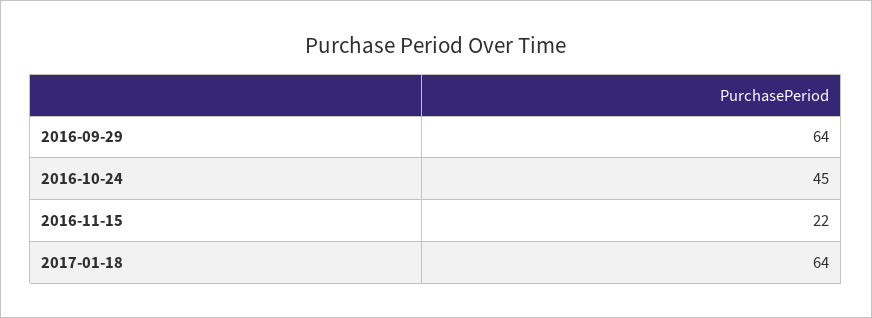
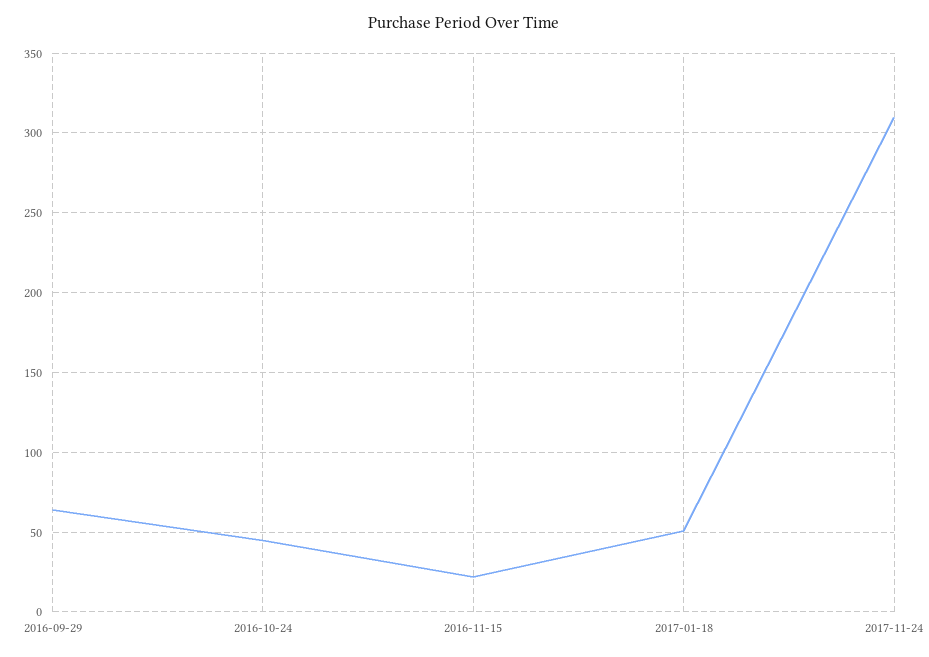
2017-01-18: 64 -> 50
2017-11-24: none -> 310

